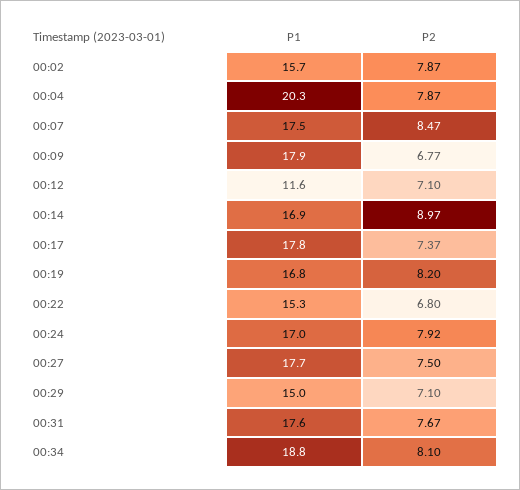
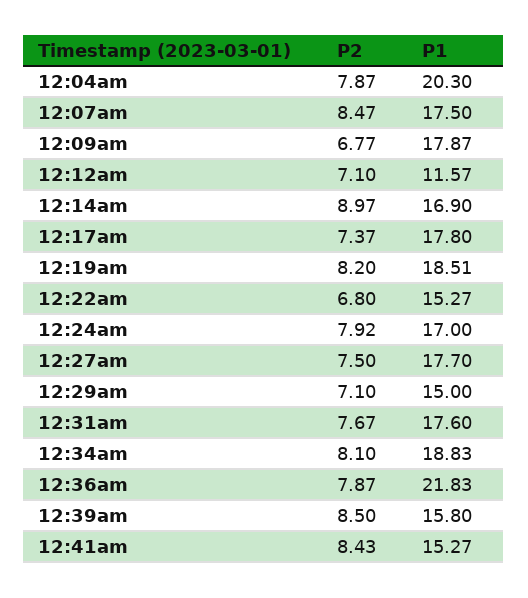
P1, 00:02: 15.7 -> none
P2, 00:02: 7.87 -> none
P1, 00:19: 16.8 -> 18.51
P2, 12:36am: none -> 7.87
P1, 12:36am: none -> 21.83
P2, 12:39am: none -> 8.5
P1, 12:39am: none -> 15.8
P2, 12:41am: none -> 8.43
P1, 12:41am: none -> 15.27

